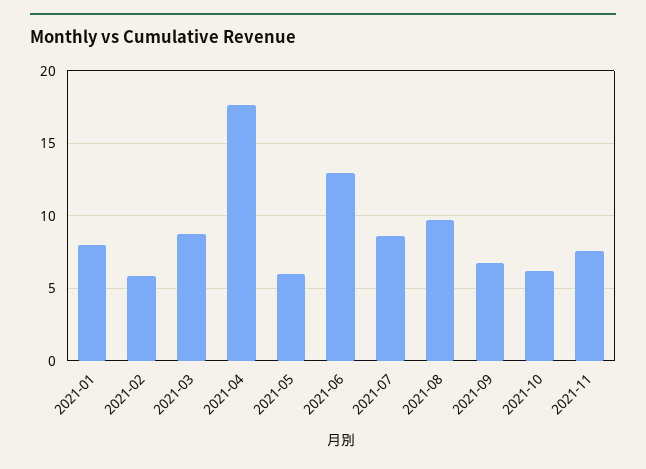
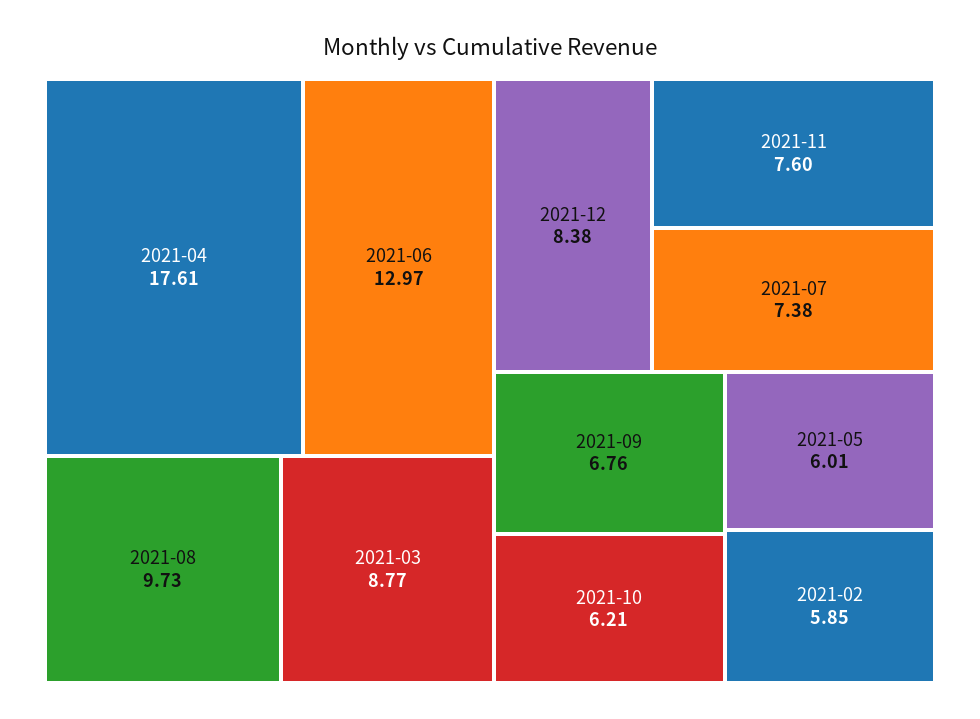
2021-01: 8 -> none
2021-07: 8.5 -> 7.38
2021-12: none -> 8.38

